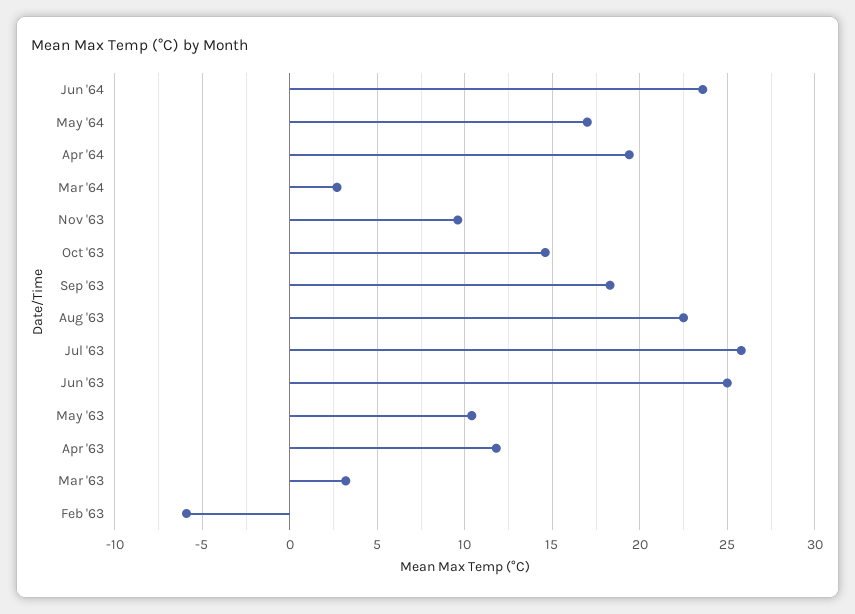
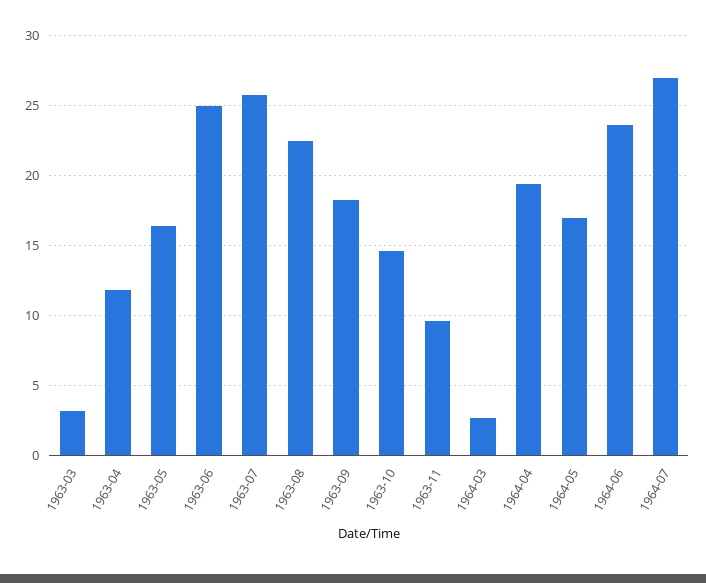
May '63: 10.5 -> 16.5
Feb '63: -6 -> none
1964-07: none -> 27

